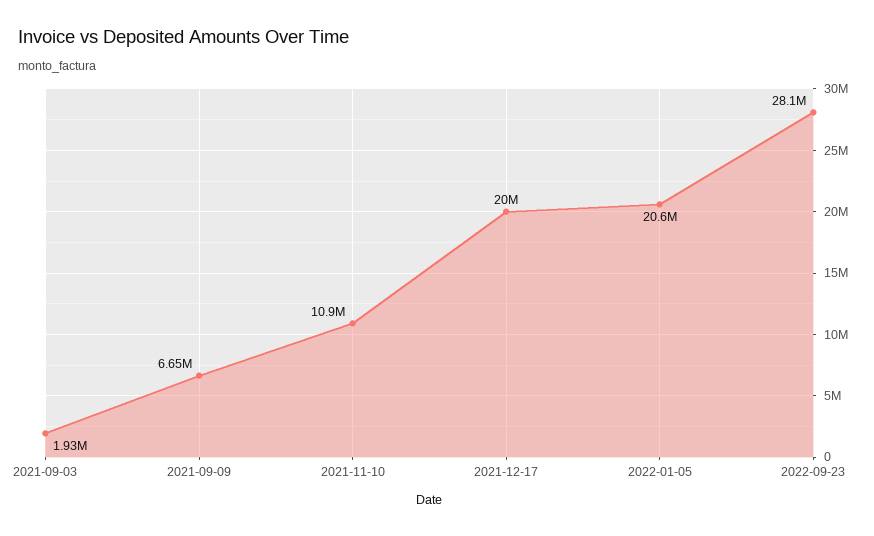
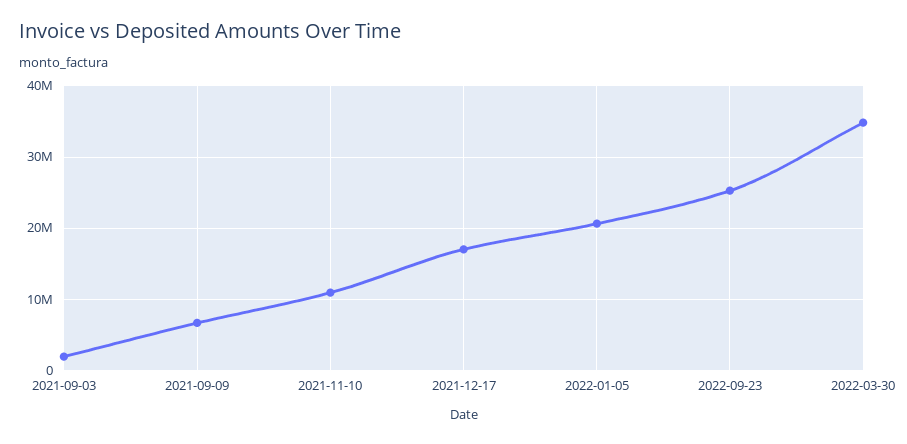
2021-12-17: 20000000 -> 17000000
2022-09-23: 28100000 -> 25000000
2022-03-30: none -> 35000000

